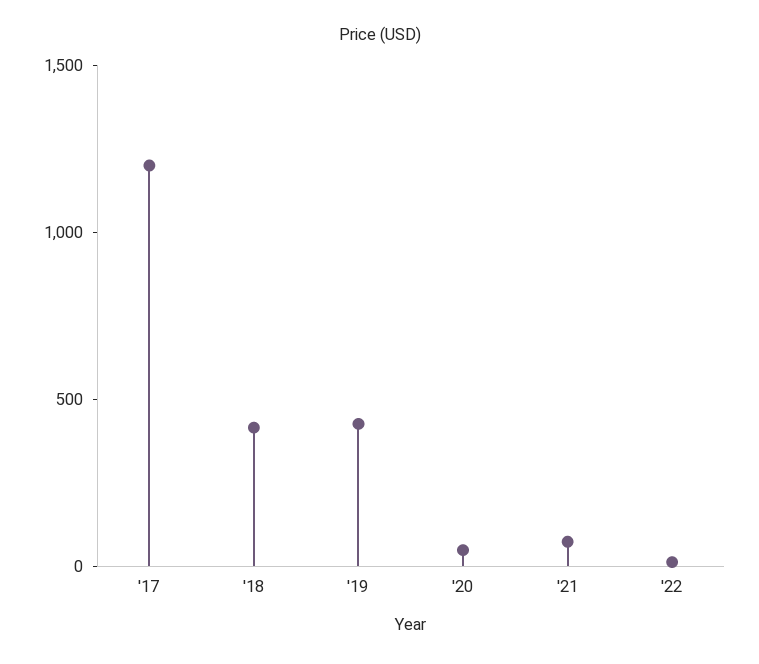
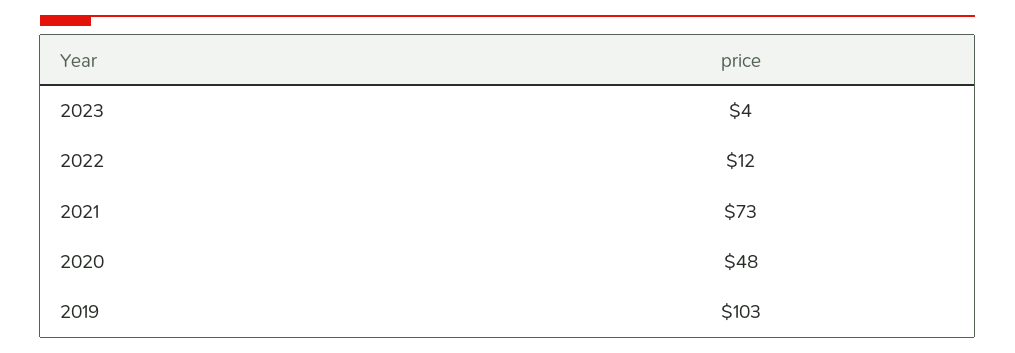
'17: 1200 -> none
'18: 400 -> none
'19: 400 -> 103
2023: none -> 4

